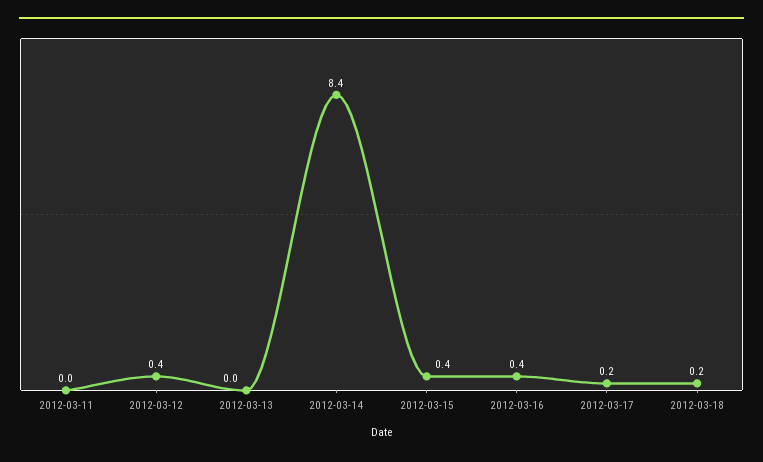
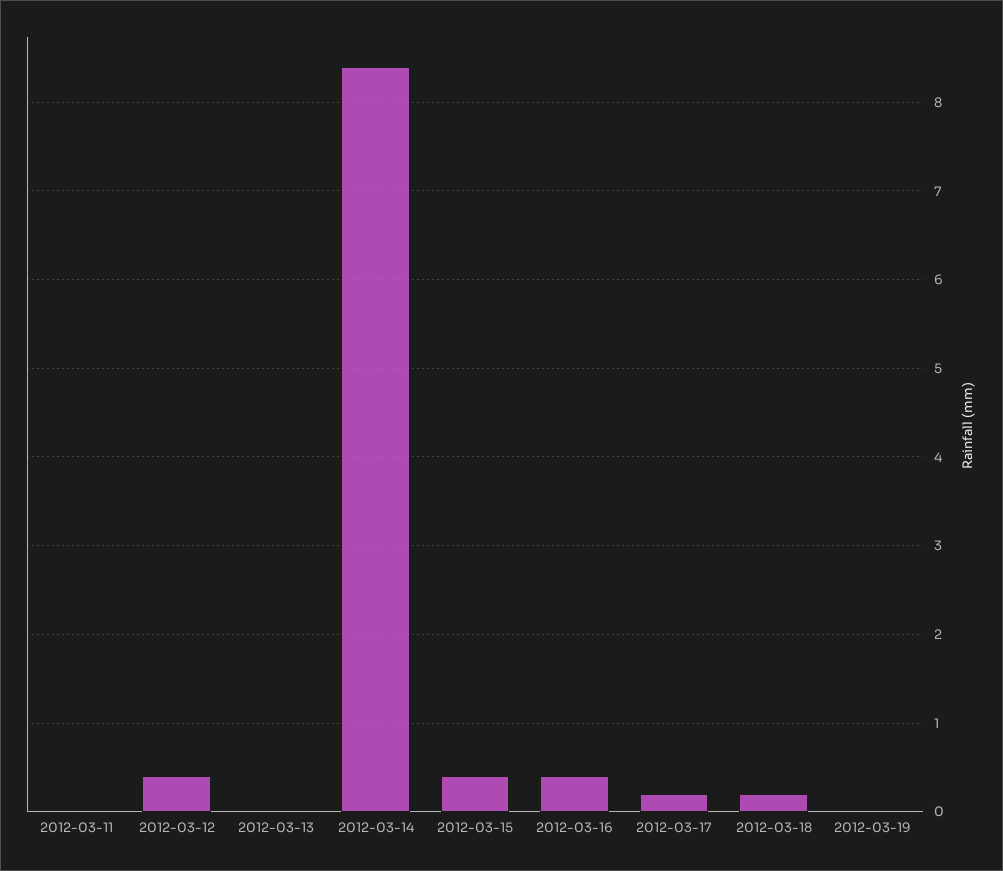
2012-03-19: none -> 0

